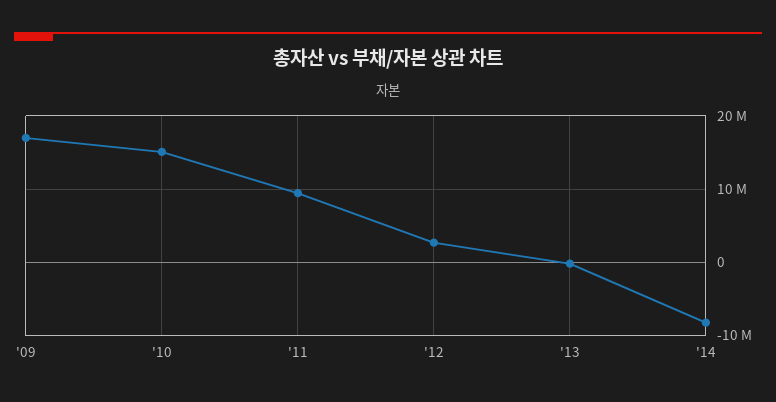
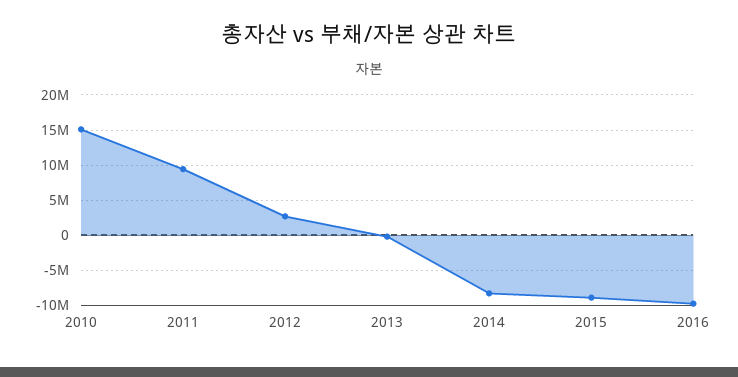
'09: 17000000 -> none
2015: none -> -9000000
2016: none -> -10000000

